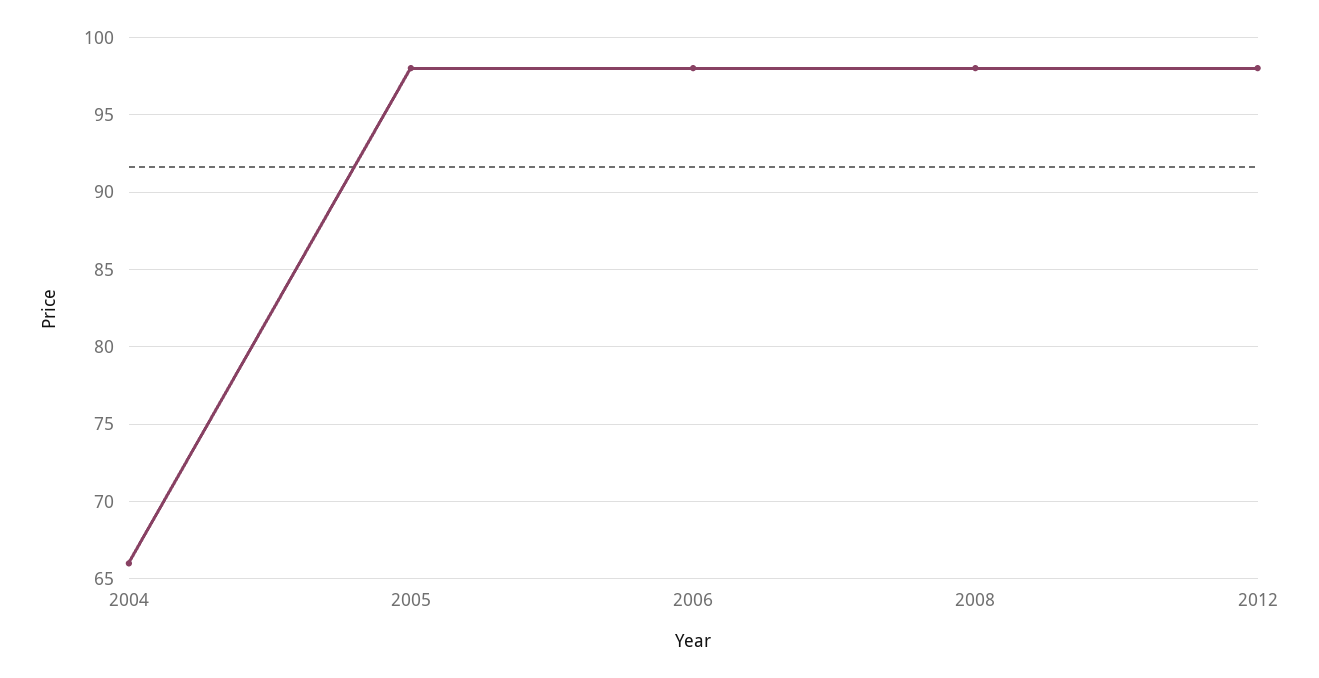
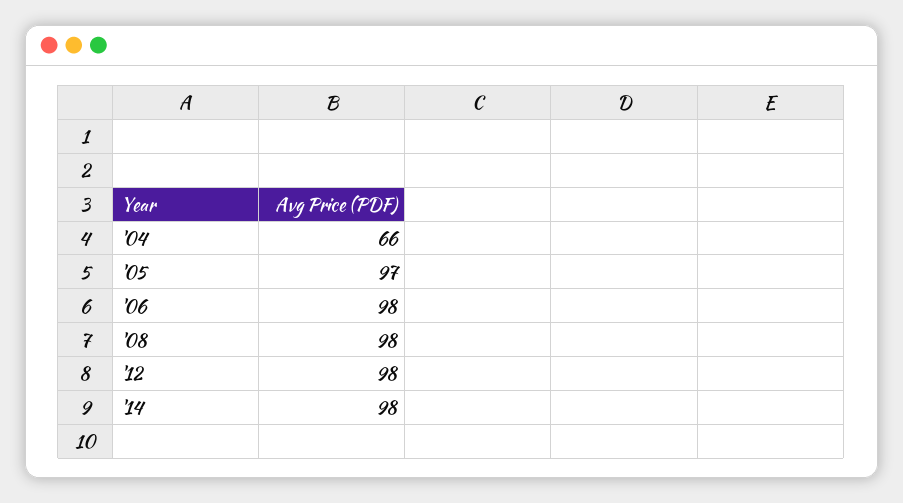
2005: 98 -> 97
'14: none -> 98

